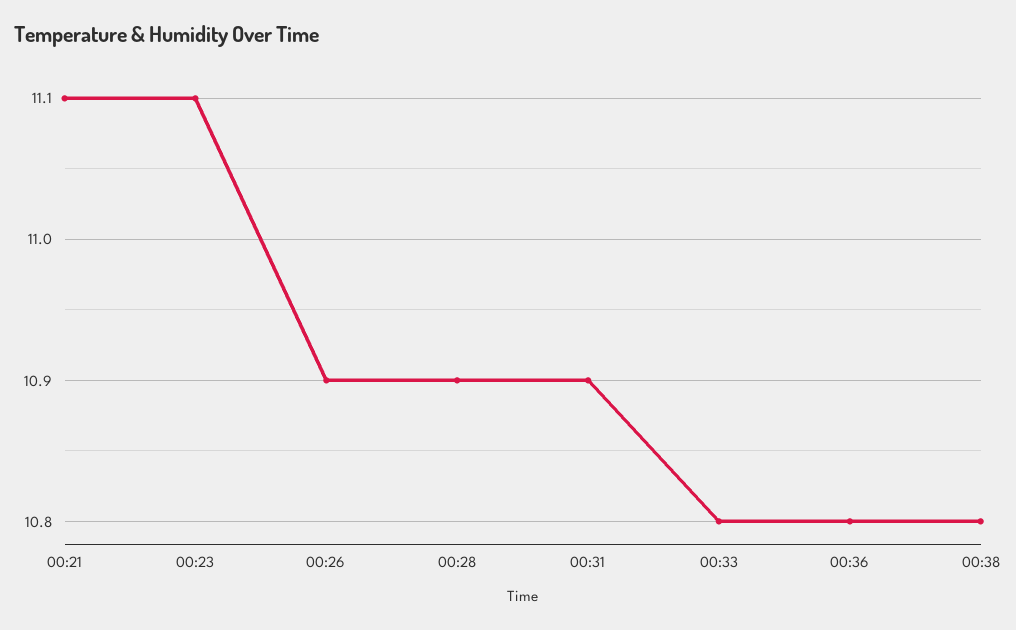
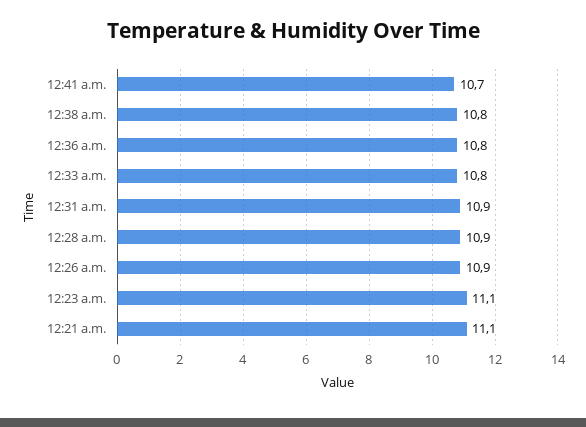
12:41 a.m.: none -> 10.7

